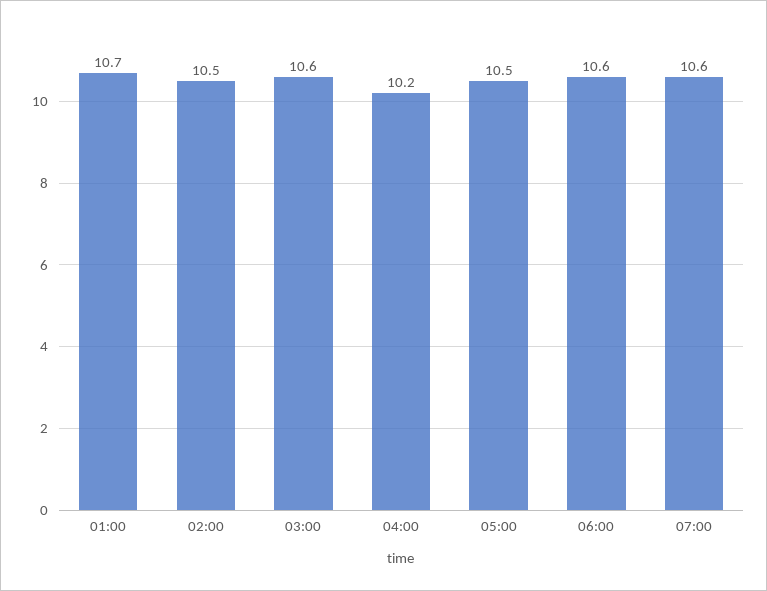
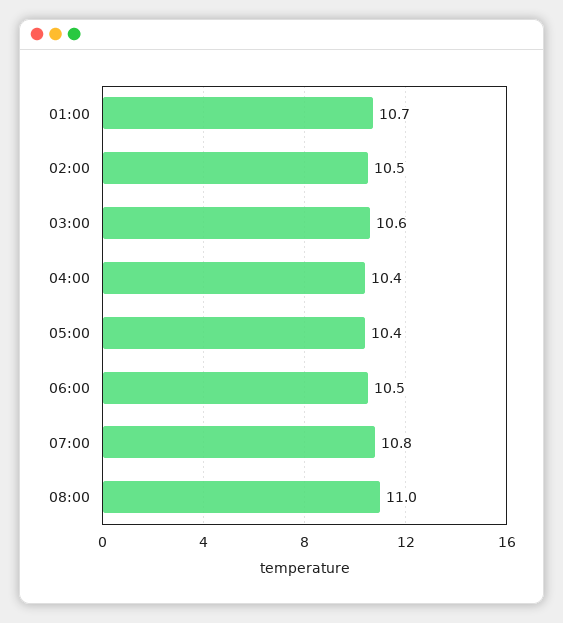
04:00: 10.2 -> 10.4
05:00: 10.5 -> 10.4
06:00: 10.6 -> 10.5
07:00: 10.6 -> 10.8
08:00: none -> 11

